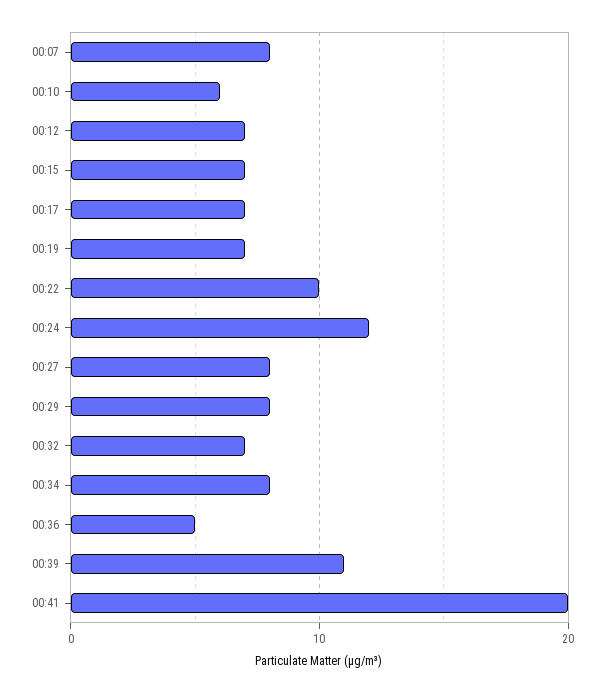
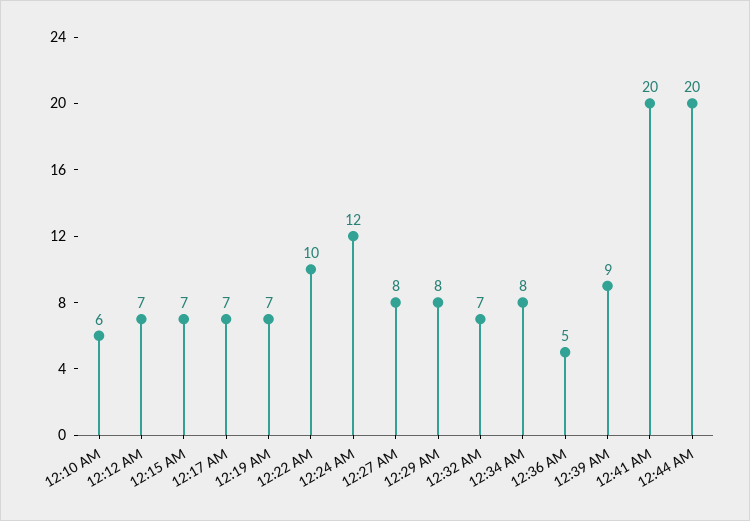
00:07: 8 -> none
00:39: 11 -> 9
12:44 AM: none -> 20

